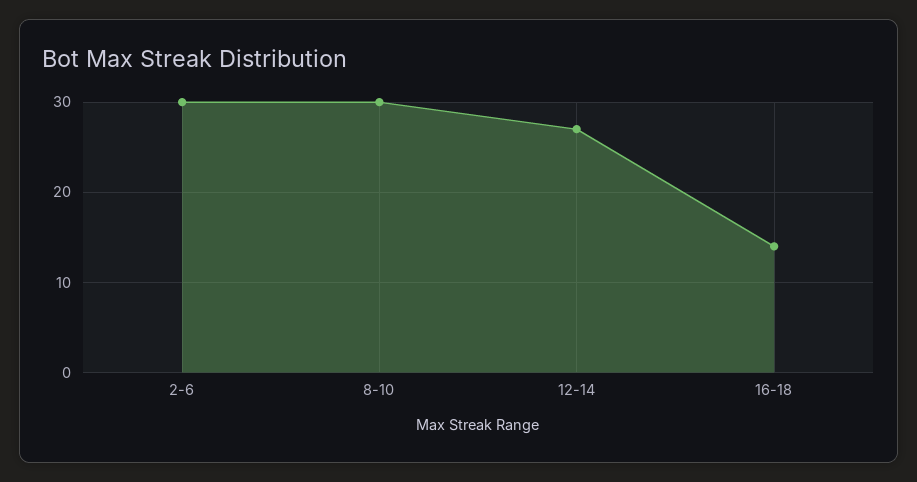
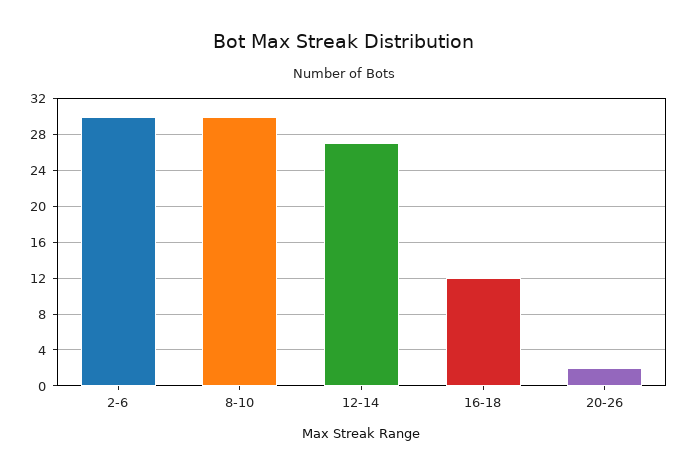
16-18: 14 -> 12
20-26: none -> 2

